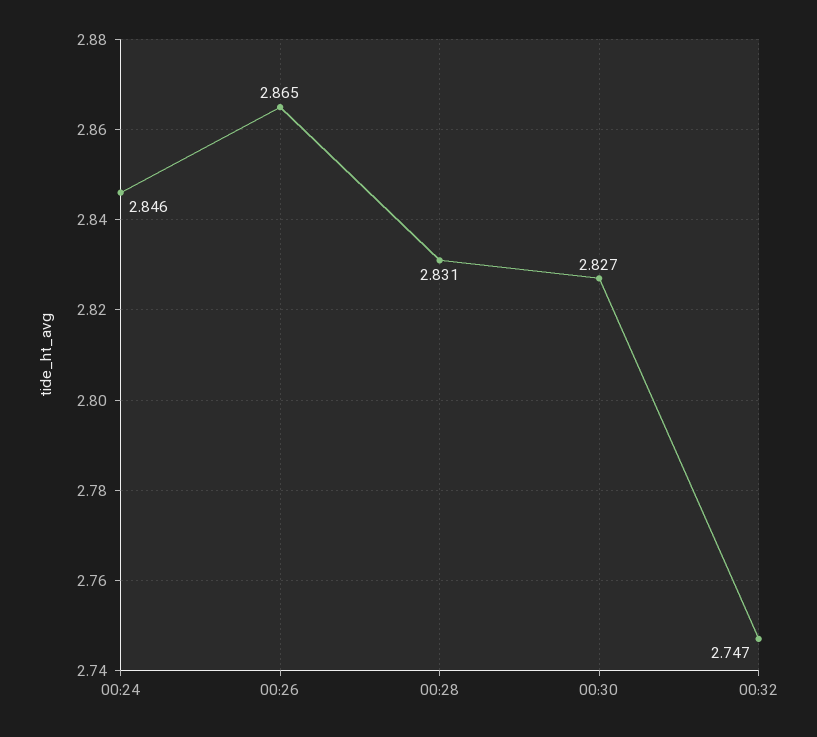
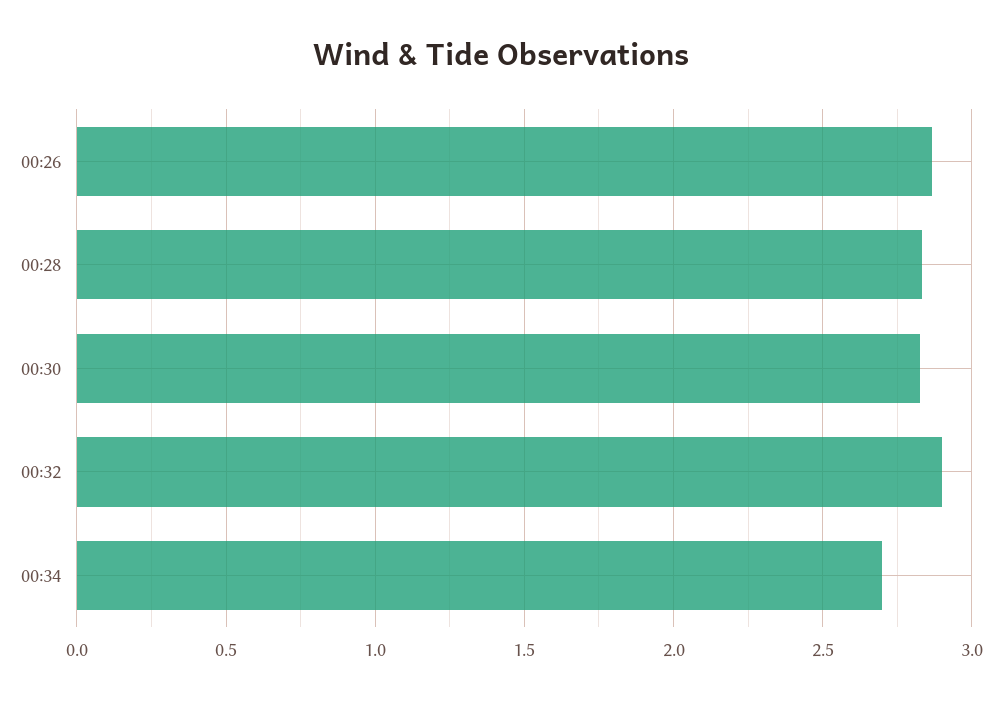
00:24: 2.846 -> none
00:32: 2.747 -> 2.9
00:34: none -> 2.7

